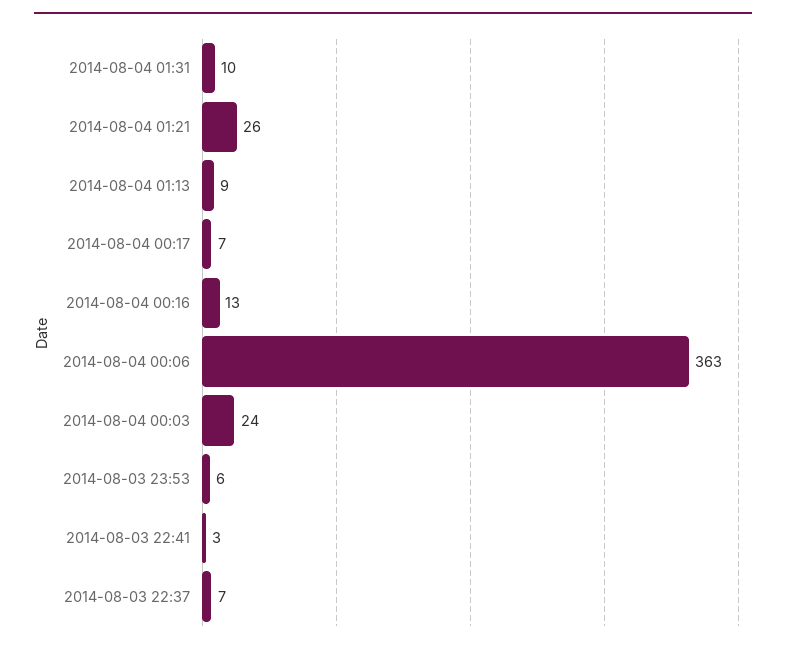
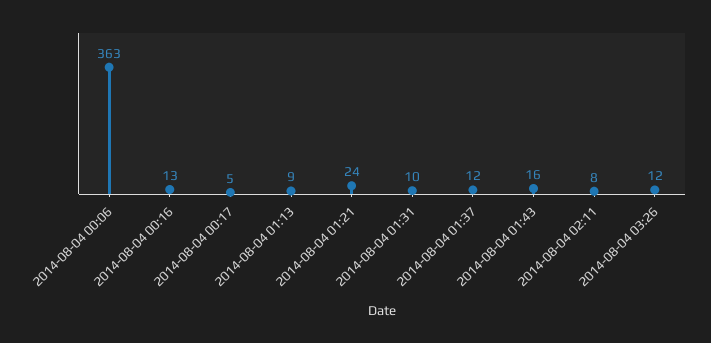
2014-08-04 01:21: 26 -> 24
2014-08-04 00:17: 7 -> 5
2014-08-04 00:03: 24 -> none
2014-08-03 23:53: 6 -> none
2014-08-03 22:41: 3 -> none
2014-08-03 22:37: 7 -> none
2014-08-04 01:37: none -> 12
2014-08-04 01:43: none -> 16
2014-08-04 02:11: none -> 8
2014-08-04 03:26: none -> 12

